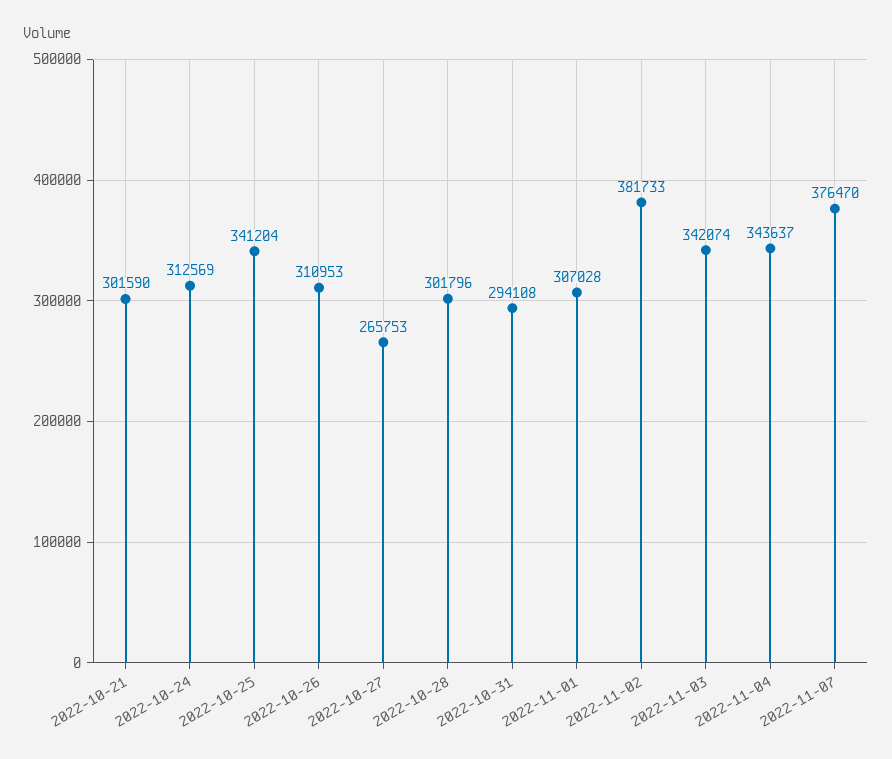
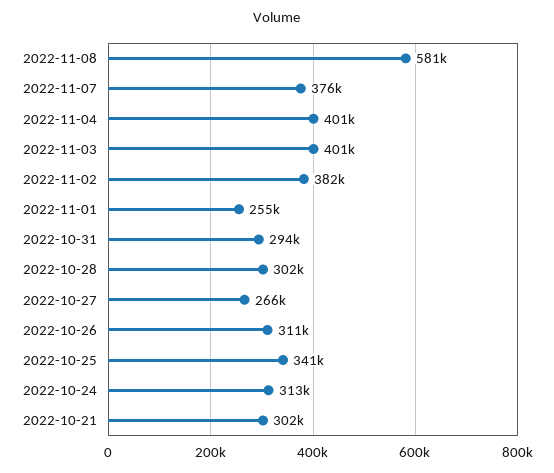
2022-11-01: 307028 -> 255000
2022-11-03: 342074 -> 401000
2022-11-04: 343637 -> 401000
2022-11-08: none -> 581000

